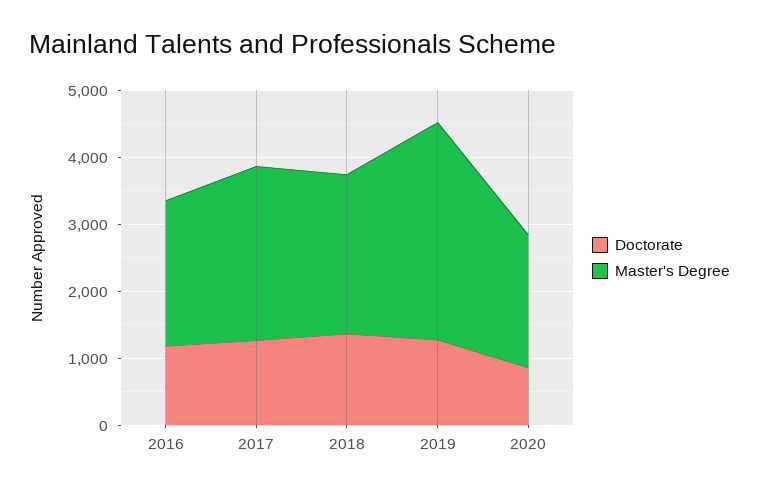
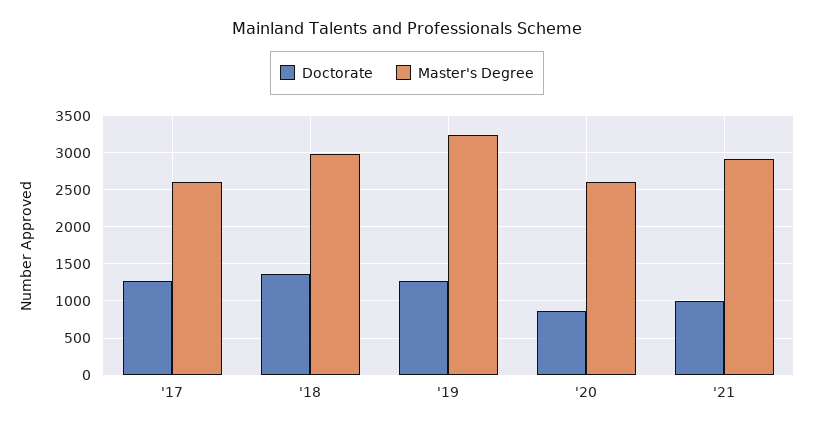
Doctorate, 2016: 1200 -> none
Master's Degree, 2016: 2200 -> none
Master's Degree, 2018: 2400 -> 3000
Master's Degree, 2020: 2000 -> 2600
Doctorate, '21: none -> 1000
Master's Degree, '21: none -> 2900

